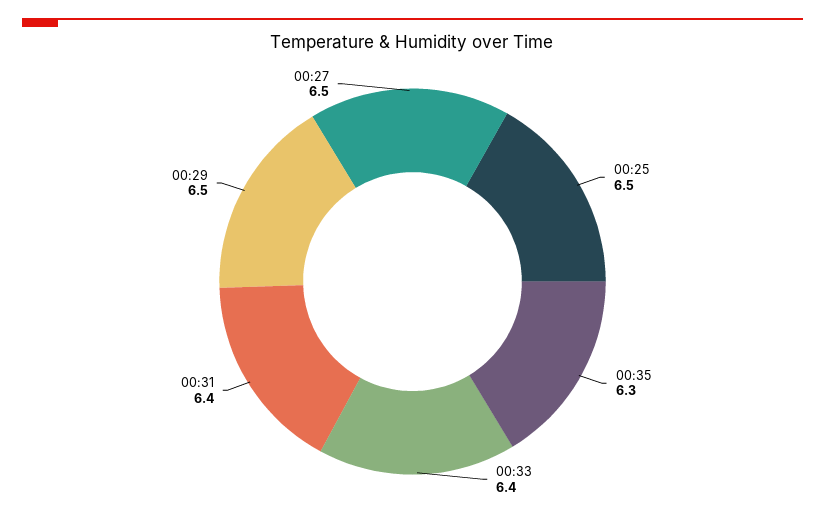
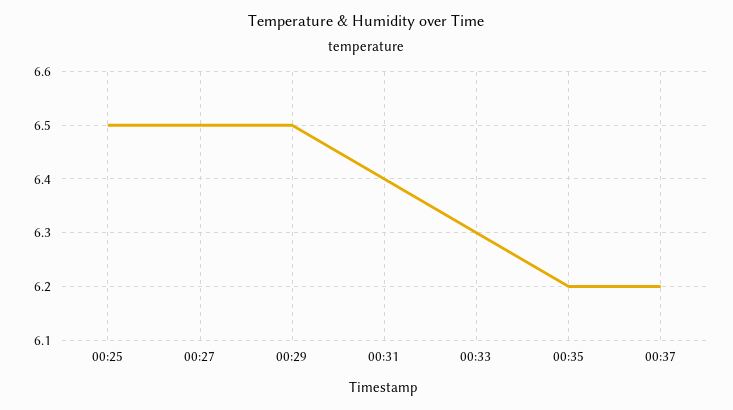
00:35: 6.3 -> 6.2
00:33: 6.4 -> 6.3
00:37: none -> 6.2

